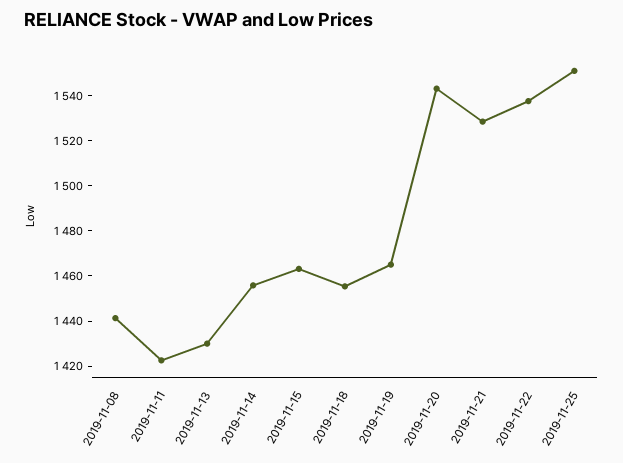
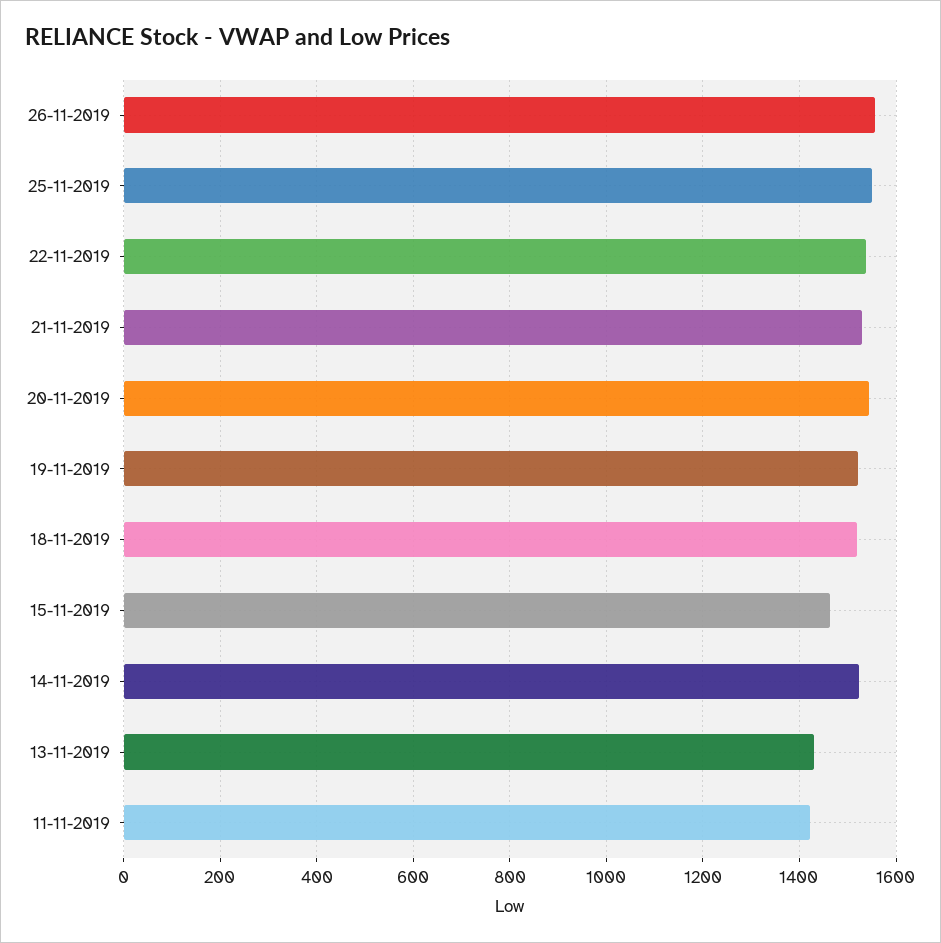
2019-11-08: 1440 -> none
2019-11-14: 1455 -> 1520
2019-11-18: 1455 -> 1520
2019-11-19: 1465 -> 1520
26-11-2019: none -> 1560

